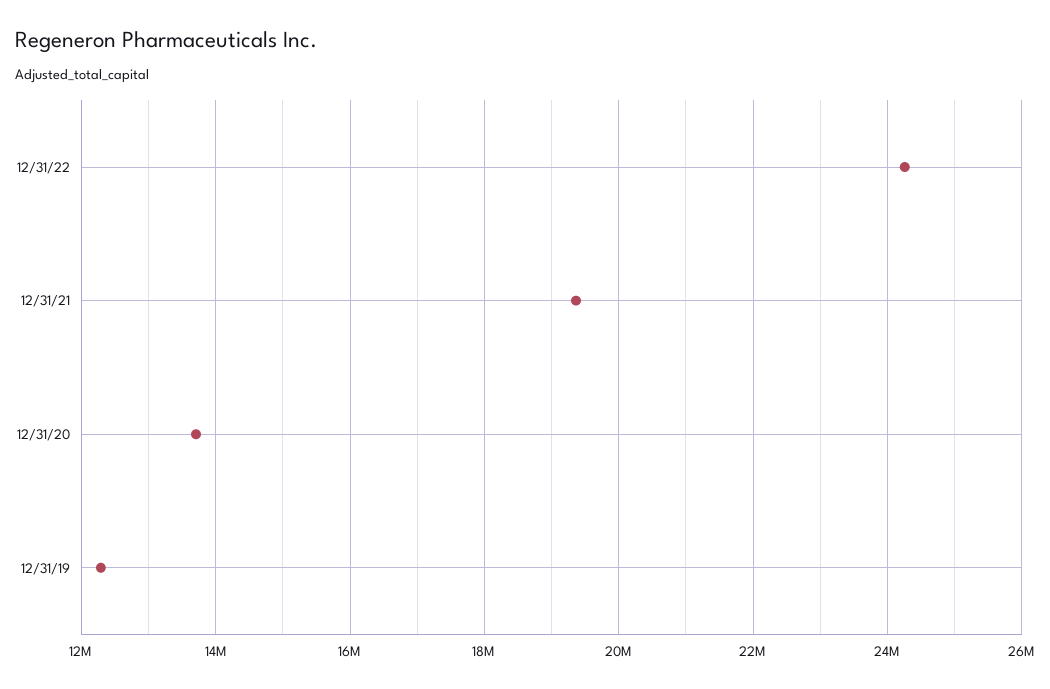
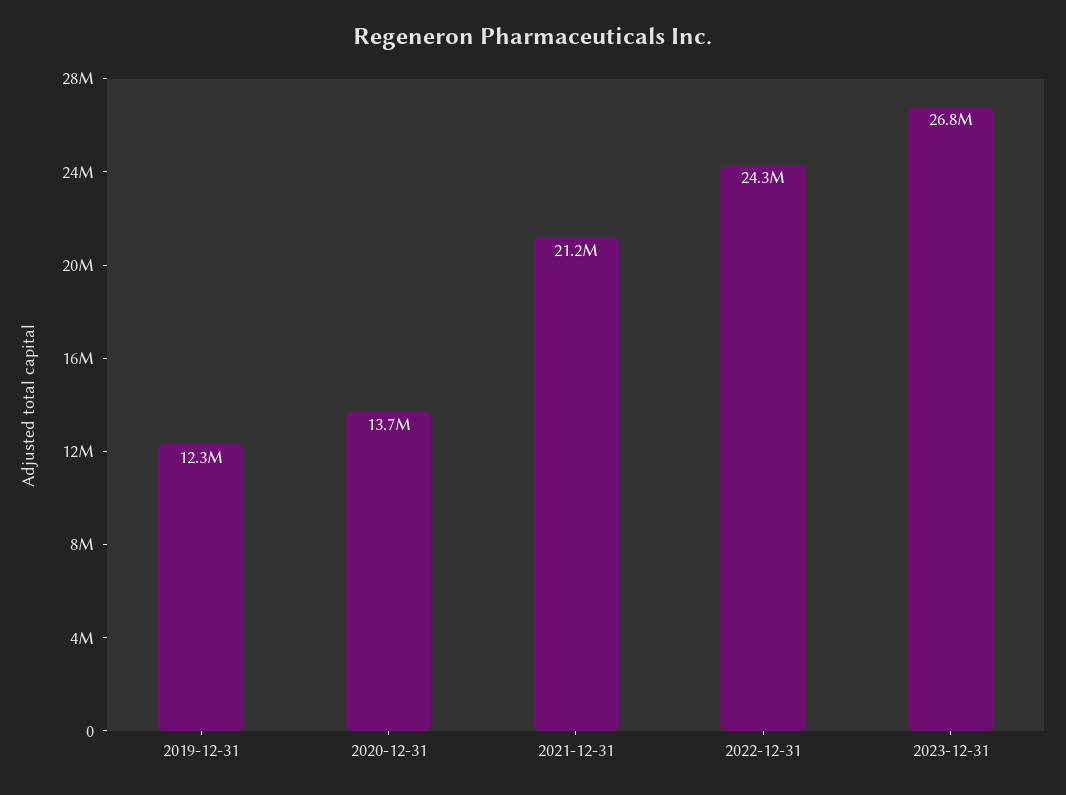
12/31/21: 19400000 -> 21200000
2023-12-31: none -> 26800000

